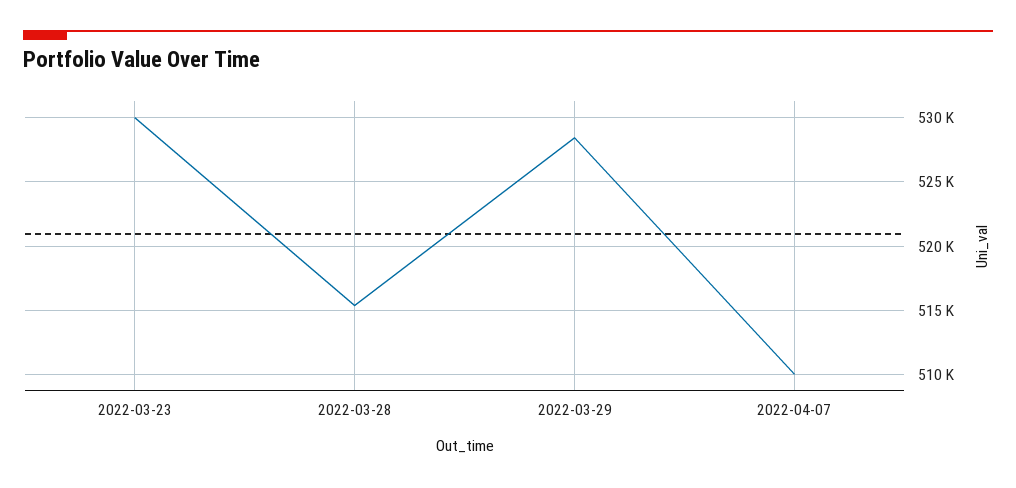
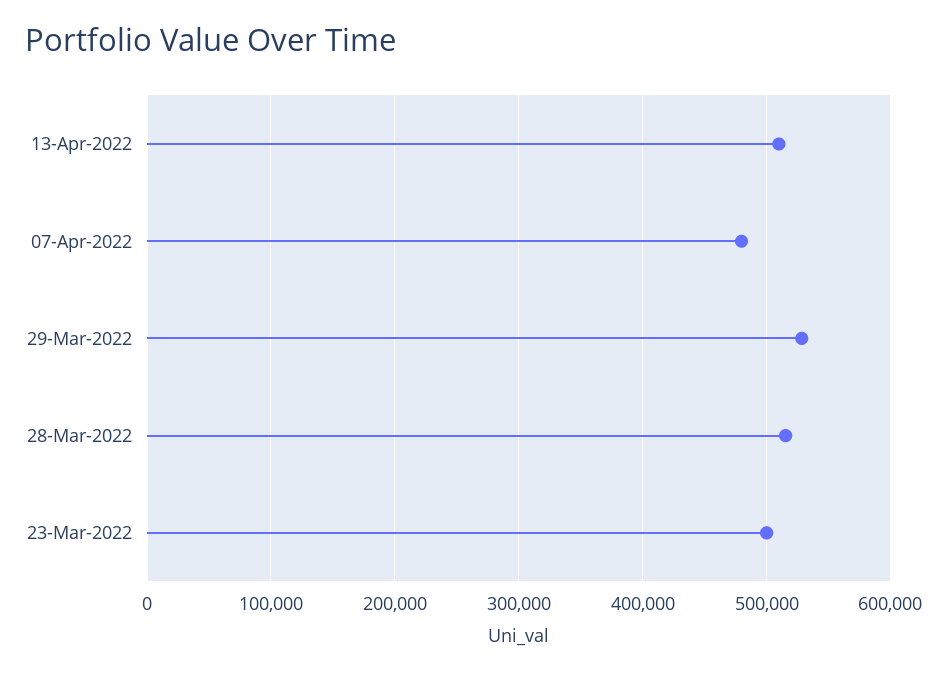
2022-03-23: 530000 -> 500000
2022-04-07: 510000 -> 480000
13-Apr-2022: none -> 510000

